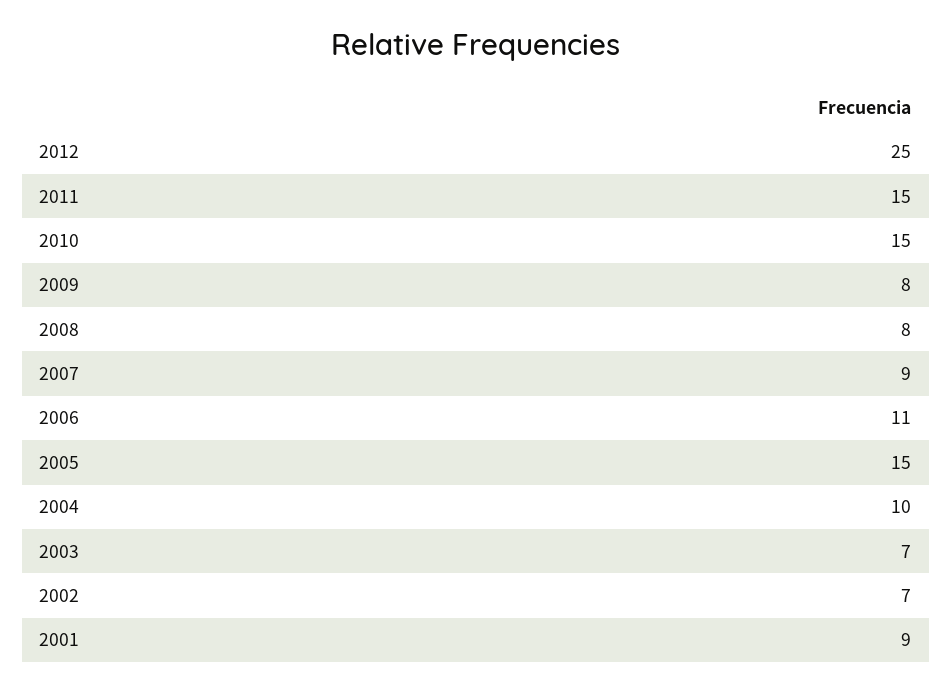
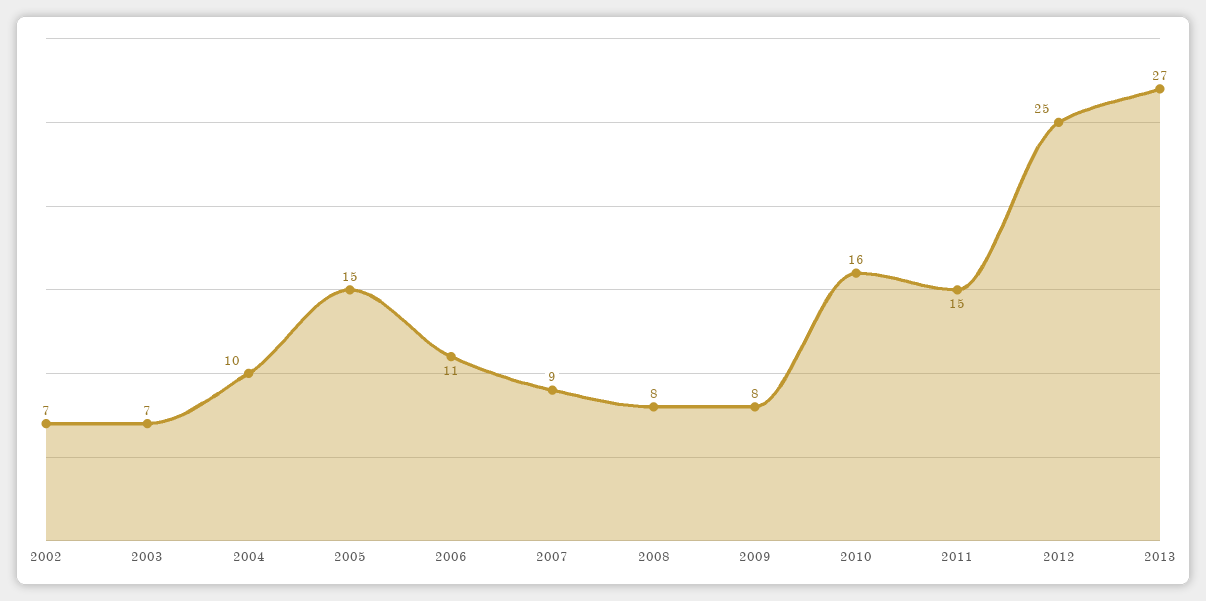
2010: 15 -> 16
2001: 9 -> none
2013: none -> 27

